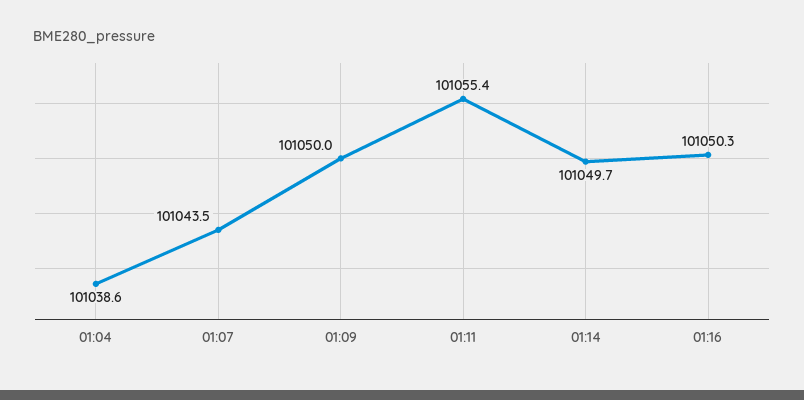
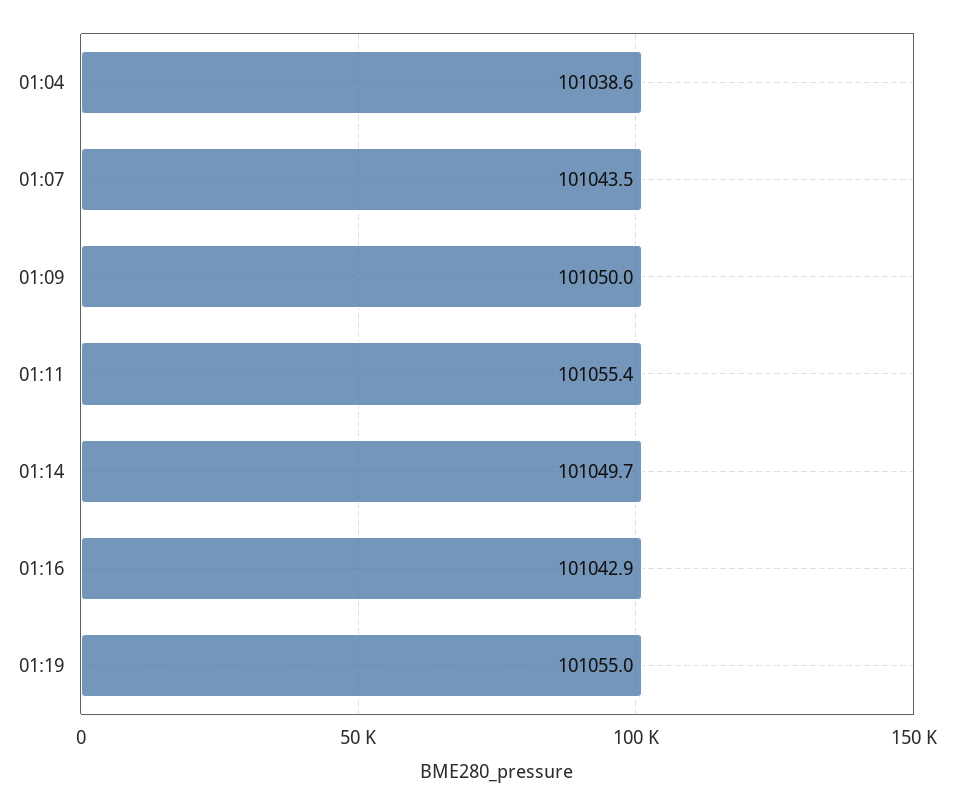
01:16: 101050.3 -> 101042.9
01:19: none -> 101055

